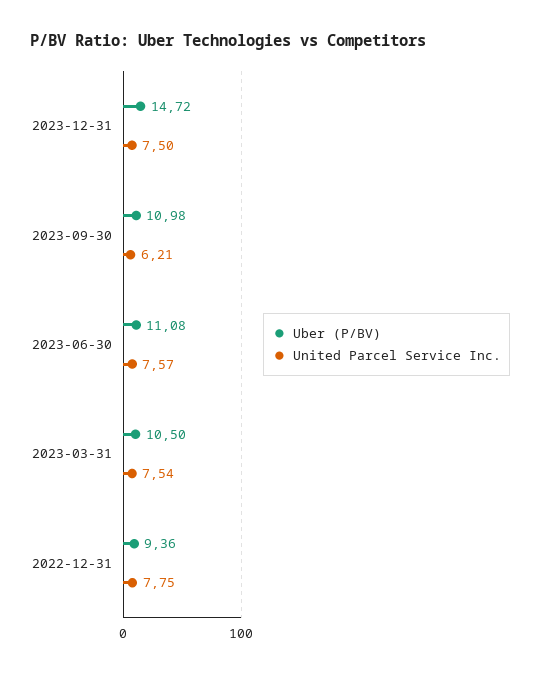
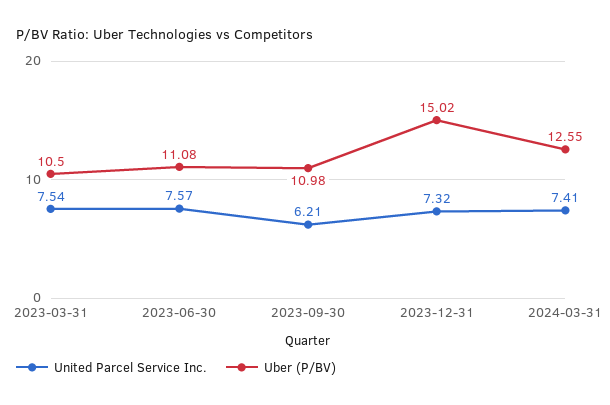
Uber (P/BV), 2023-12-31: 14.72 -> 15.02
United Parcel Service Inc., 2023-12-31: 7.5 -> 7.32
Uber (P/BV), 2022-12-31: 9.36 -> none
United Parcel Service Inc., 2022-12-31: 7.75 -> none
United Parcel Service Inc., 2024-03-31: none -> 7.41
Uber (P/BV), 2024-03-31: none -> 12.55

